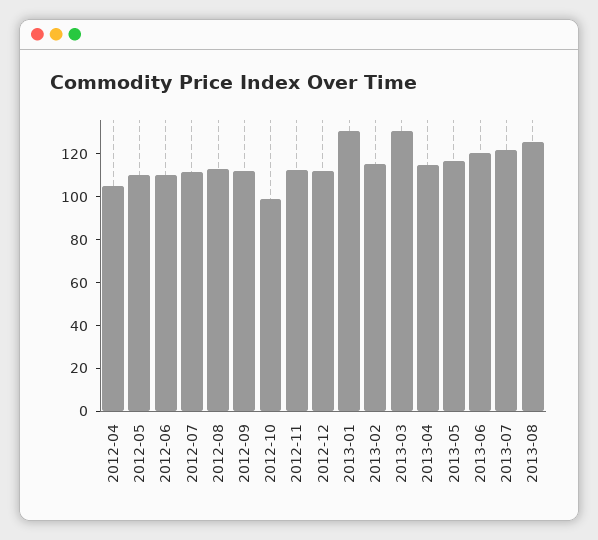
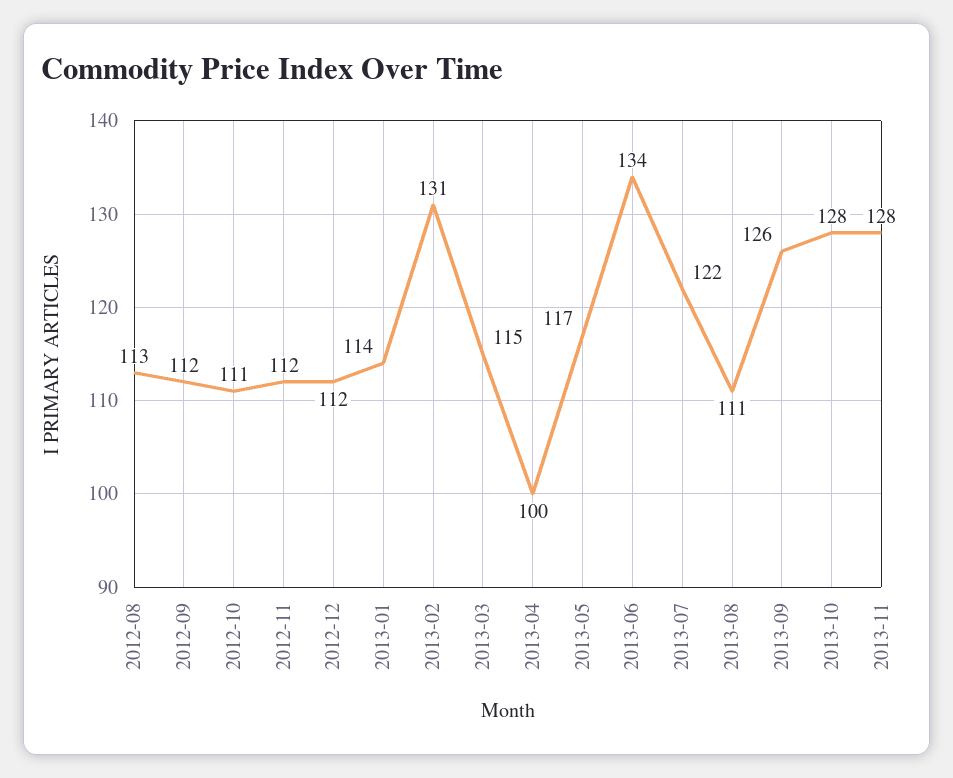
2012-04: 105 -> none
2012-05: 110 -> none
2012-06: 110 -> none
2012-07: 110 -> none
2012-10: 100 -> 111
2013-01: 130 -> 114
2013-02: 115 -> 131
2013-03: 130 -> 115
2013-04: 115 -> 100
2013-06: 120 -> 134
2013-08: 125 -> 111
2013-09: none -> 126
2013-10: none -> 128
2013-11: none -> 128

